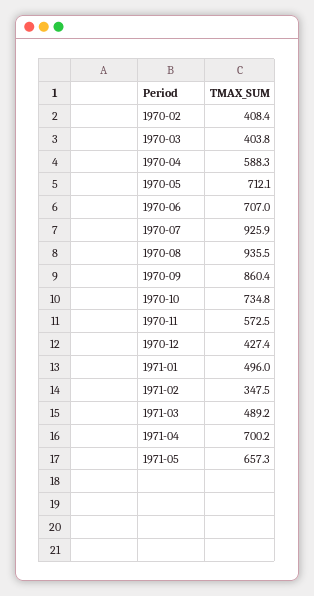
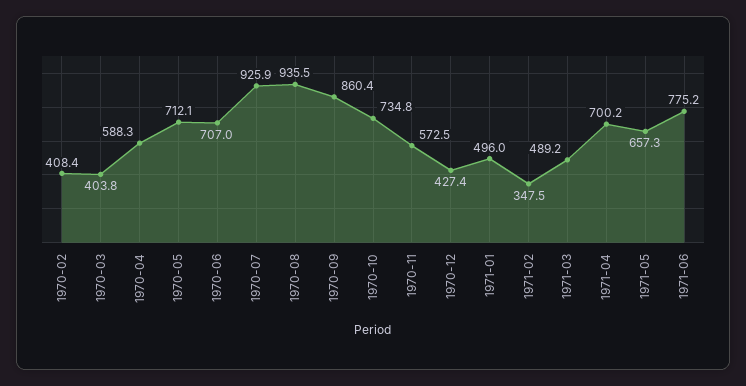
1971-06: none -> 775.2

